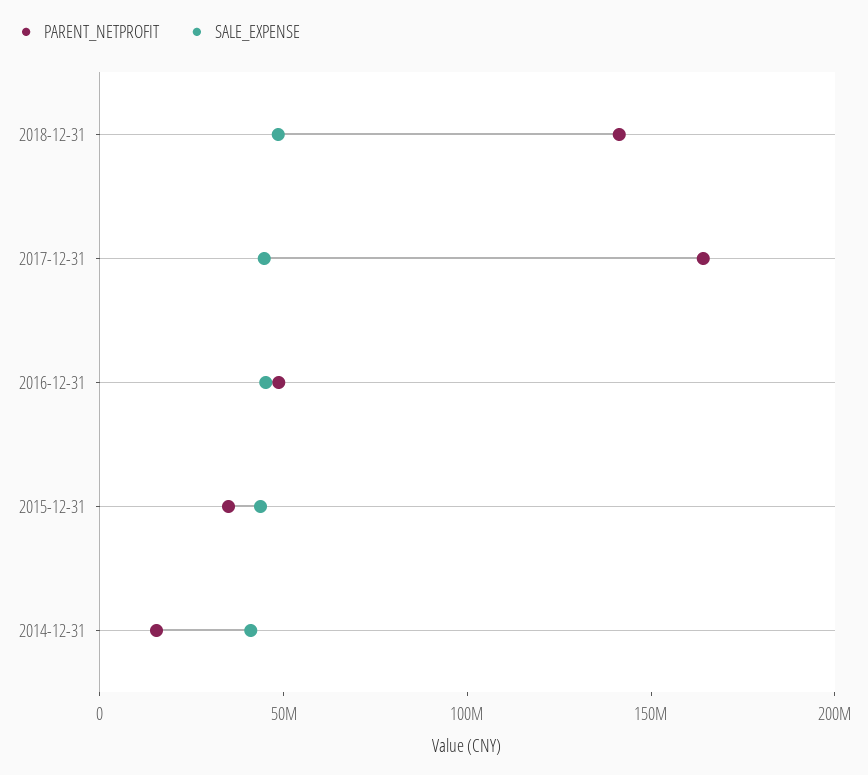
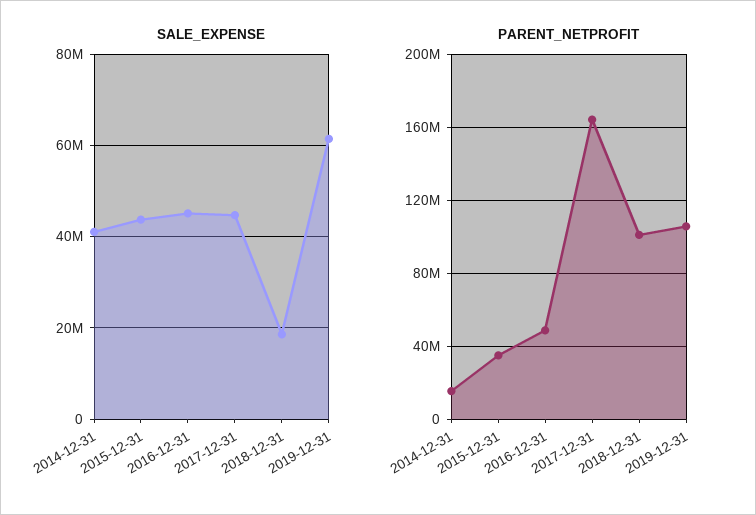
PARENT_NETPROFIT, 2018-12-31: 140000000 -> 100000000
SALE_EXPENSE, 2018-12-31: 50000000 -> 18000000
SALE_EXPENSE, 2019-12-31: none -> 62000000
PARENT_NETPROFIT, 2019-12-31: none -> 105000000

